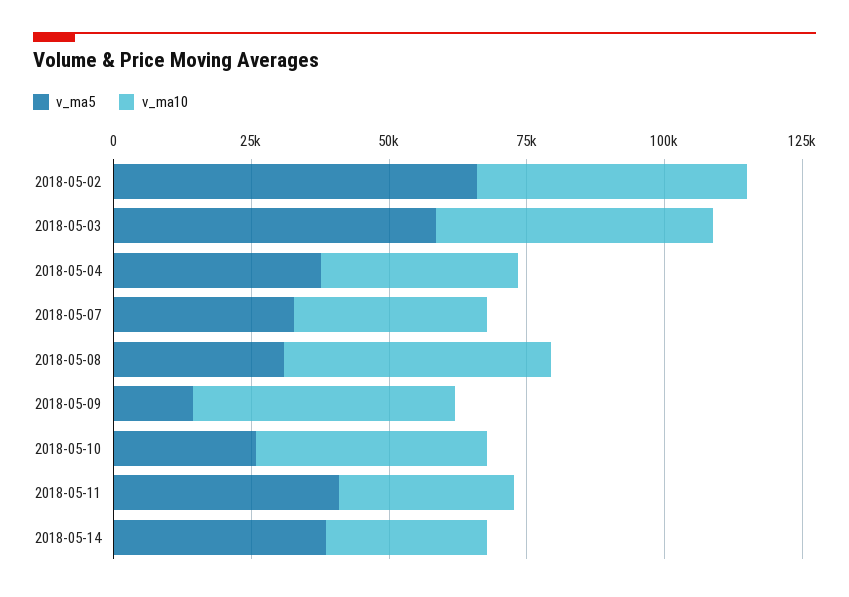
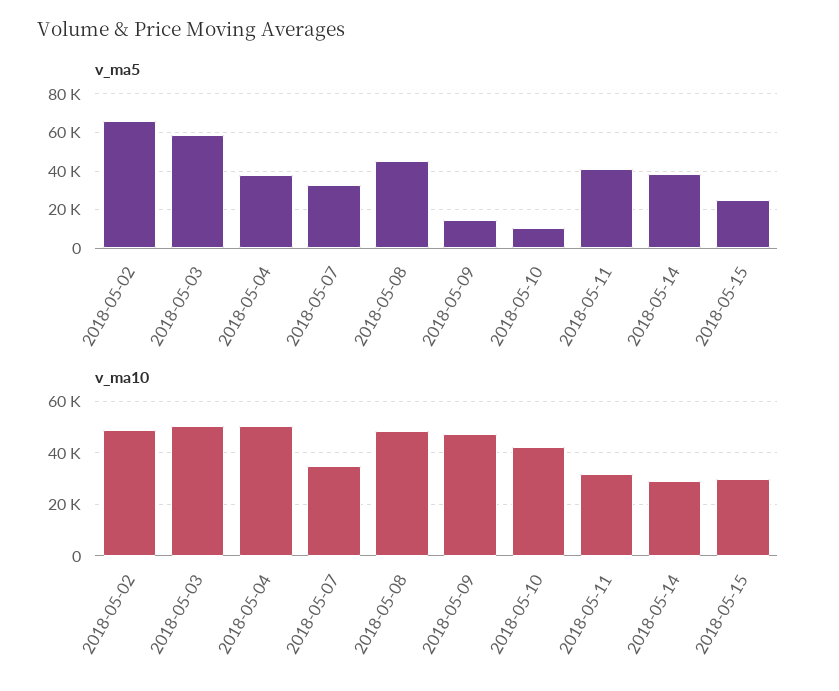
v_ma10, 2018-05-04: 35000 -> 50000
v_ma5, 2018-05-08: 30000 -> 45000
v_ma5, 2018-05-10: 25000 -> 10000
v_ma5, 2018-05-15: none -> 25000
v_ma10, 2018-05-15: none -> 30000

